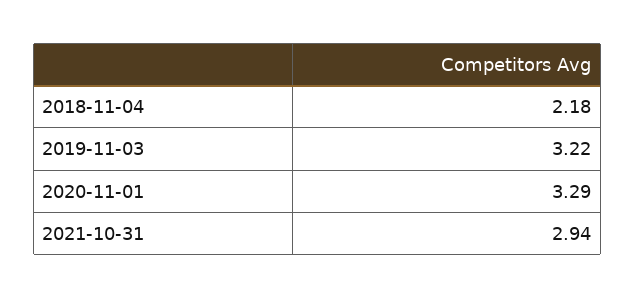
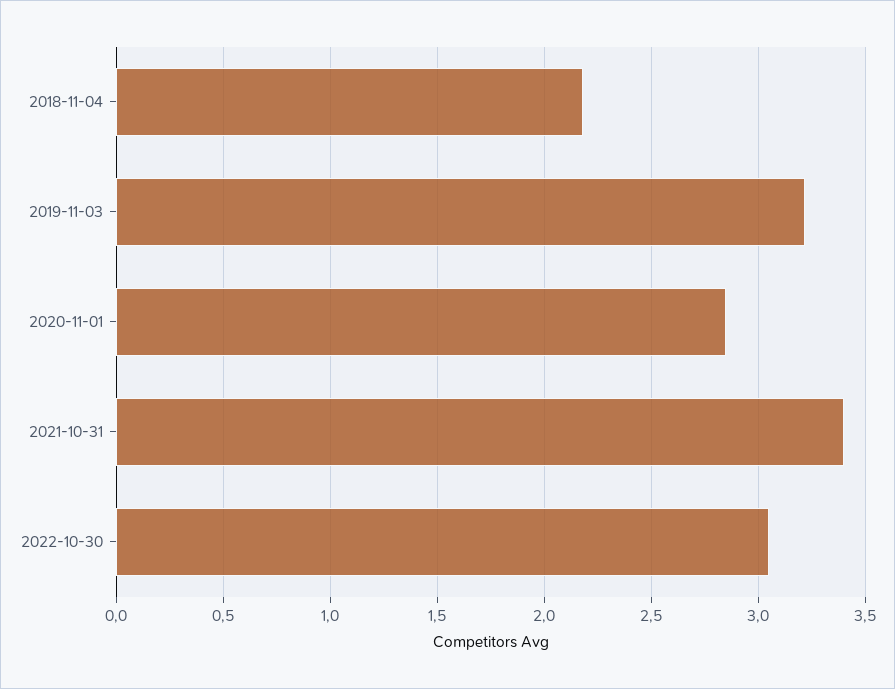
2020-11-01: 3.29 -> 2.85
2021-10-31: 2.94 -> 3.4
2022-10-30: none -> 3.05

